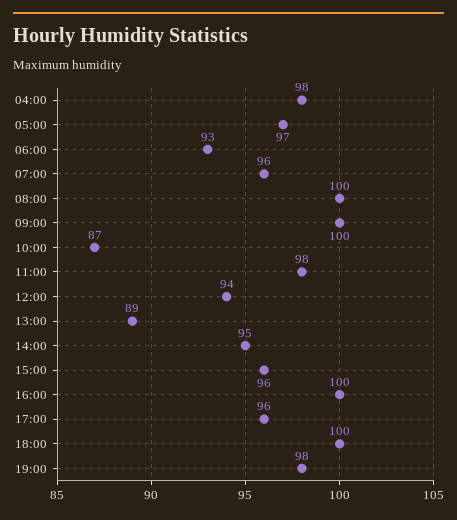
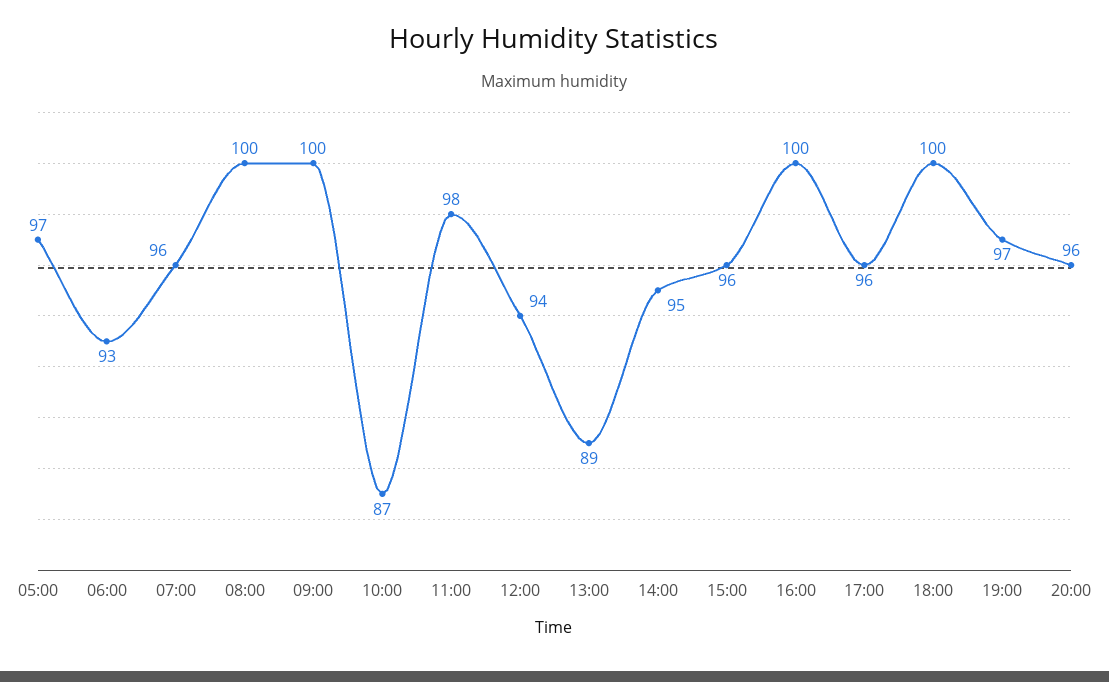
04:00: 98 -> none
19:00: 98 -> 97
20:00: none -> 96

